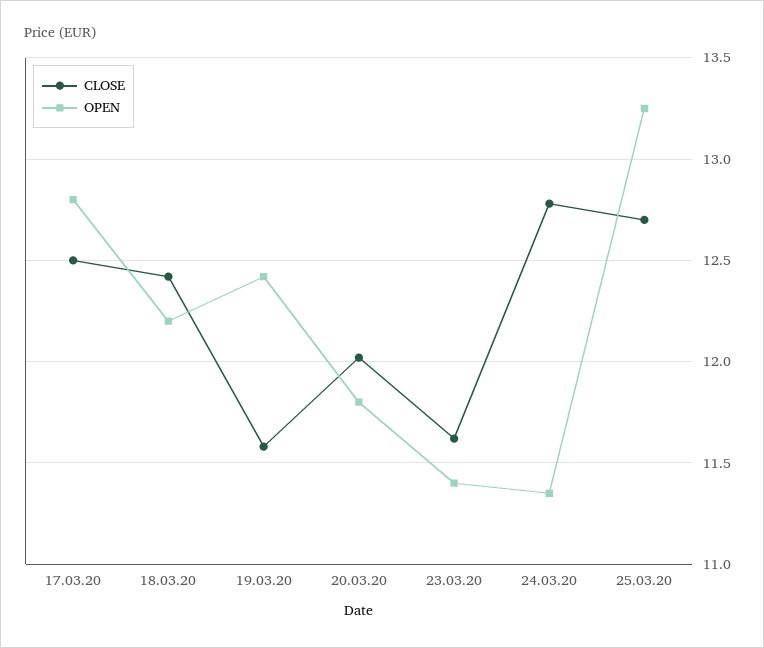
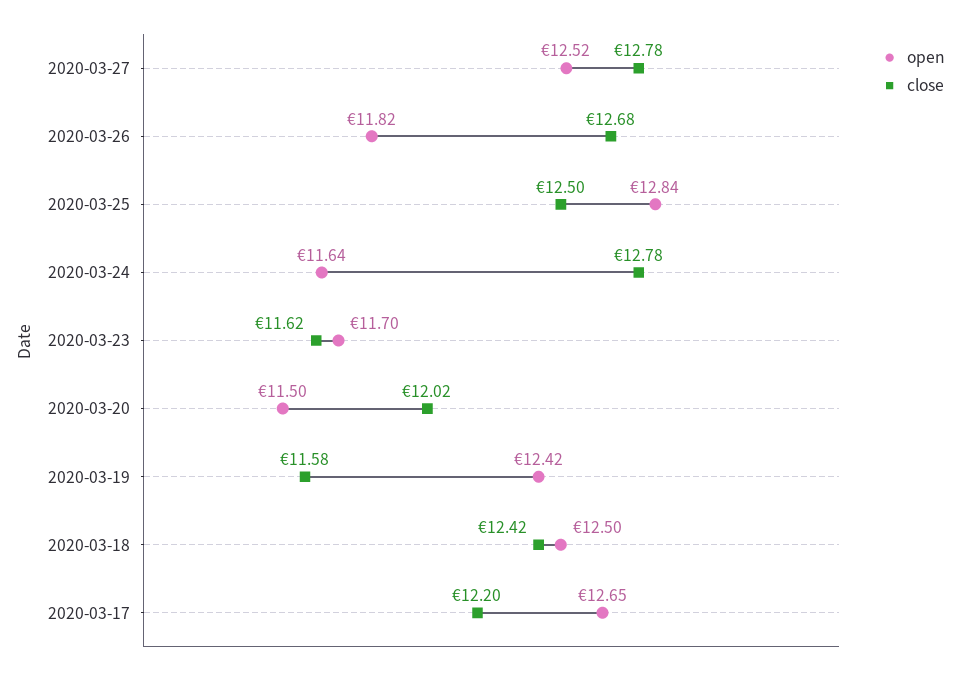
CLOSE, 17.03.20: 12.5 -> 12.2
OPEN, 17.03.20: 12.8 -> 12.65
OPEN, 18.03.20: 12.2 -> 12.5
OPEN, 20.03.20: 11.8 -> 11.5
OPEN, 23.03.20: 11.4 -> 11.7
OPEN, 24.03.20: 11.35 -> 11.64
CLOSE, 25.03.20: 12.7 -> 12.5
OPEN, 25.03.20: 13.25 -> 12.84
OPEN, 2020-03-27: none -> 12.52
CLOSE, 2020-03-27: none -> 12.78
OPEN, 2020-03-26: none -> 11.82
CLOSE, 2020-03-26: none -> 12.68

